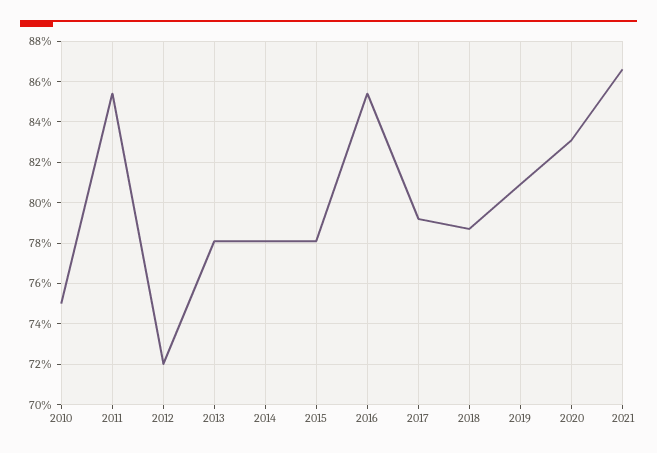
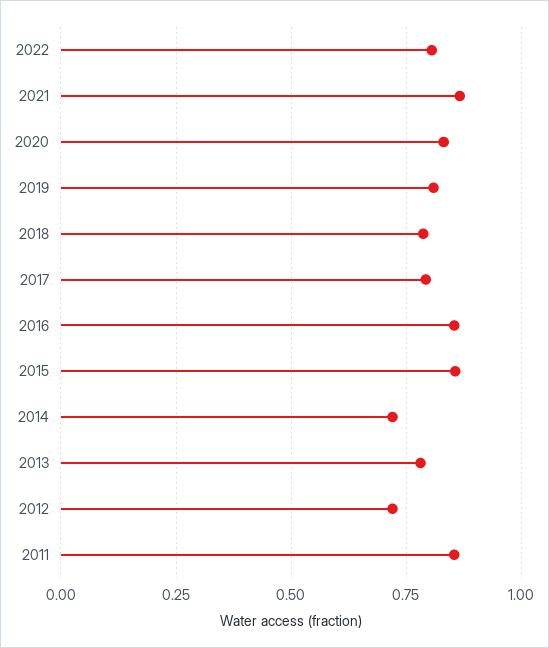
2010: 0.75 -> none
2014: 0.78 -> 0.725
2015: 0.78 -> 0.85
2022: none -> 0.8

